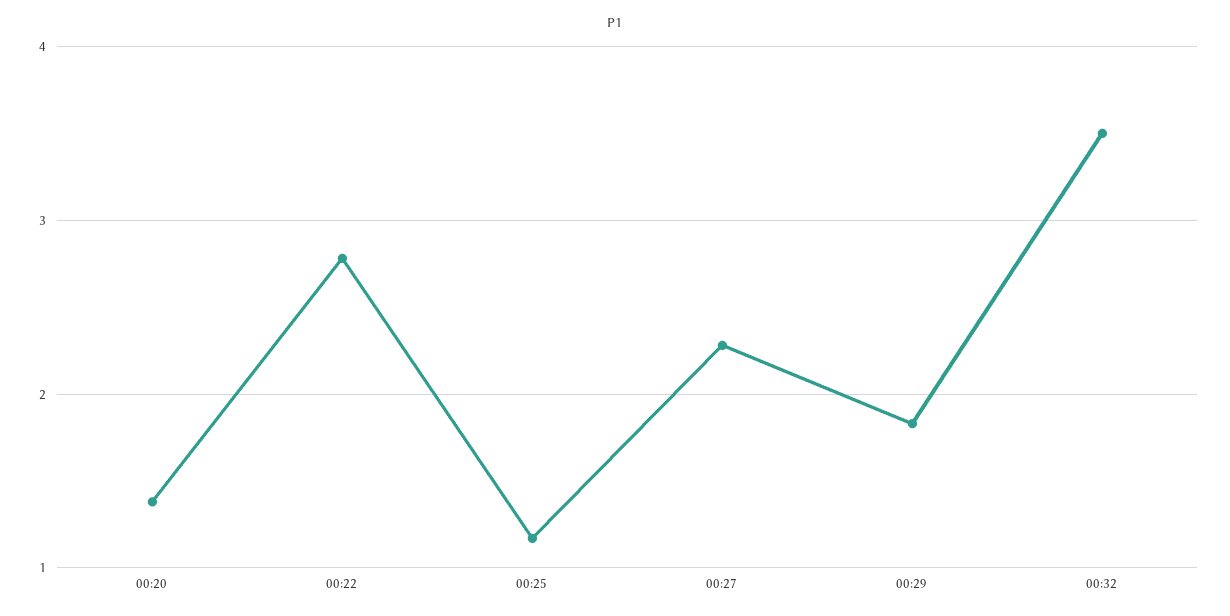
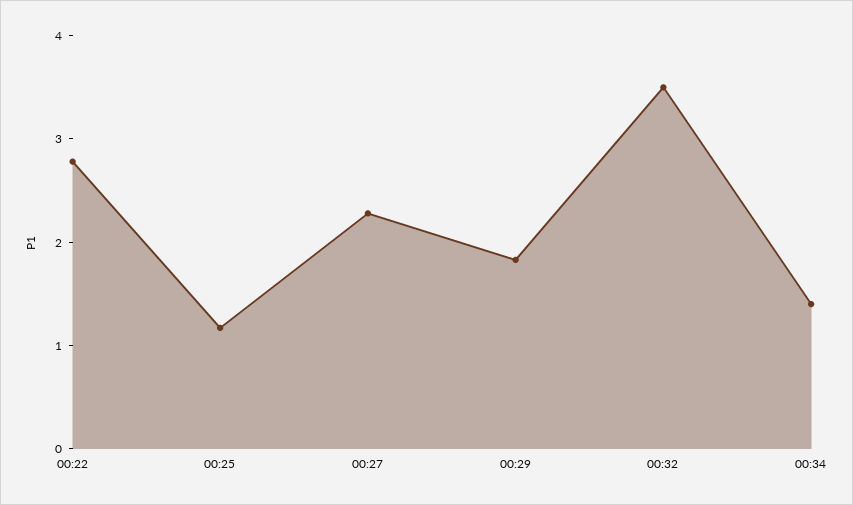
00:20: 1.4 -> none
00:34: none -> 1.4

